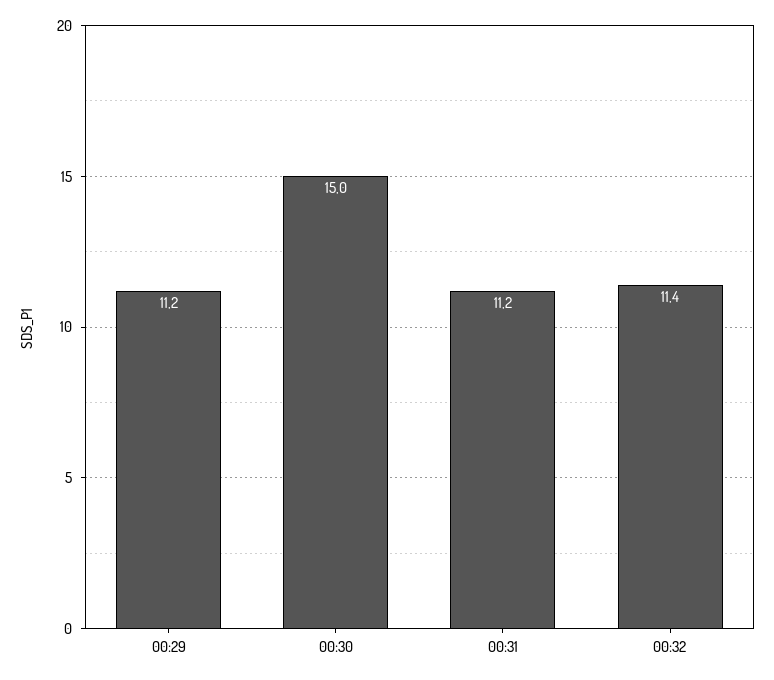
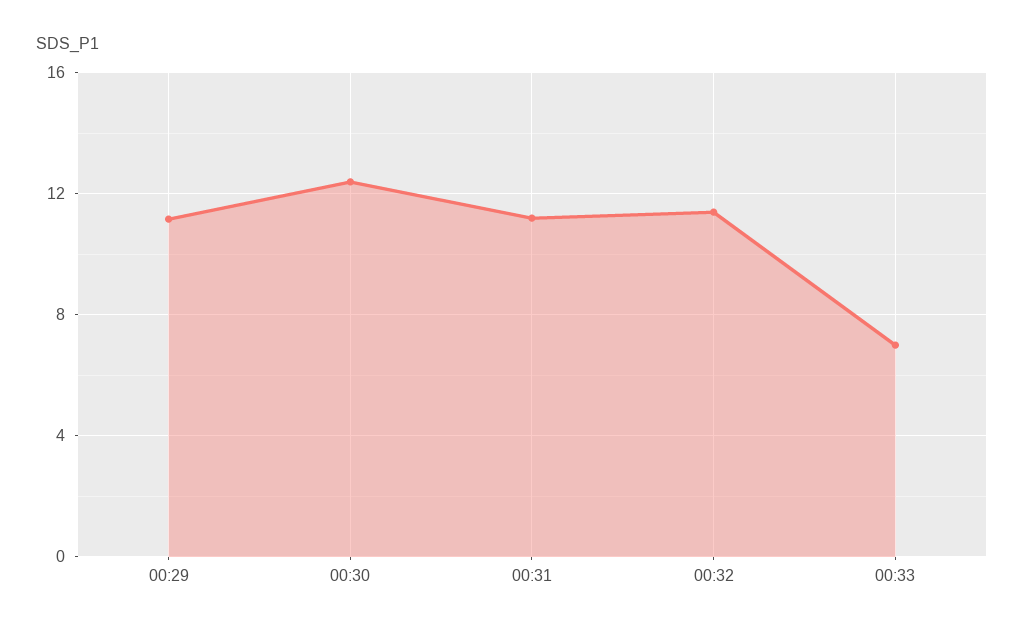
00:30: 15 -> 12.5
00:33: none -> 7

